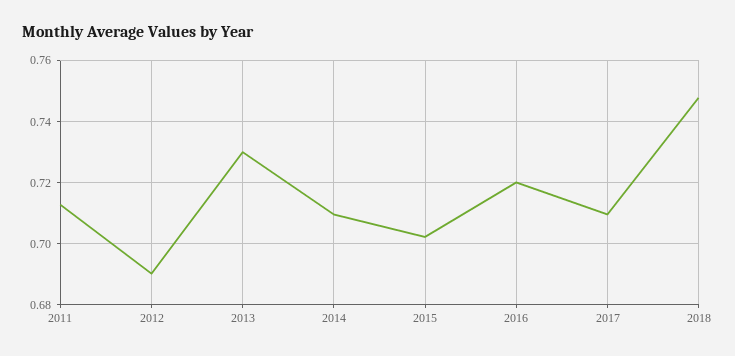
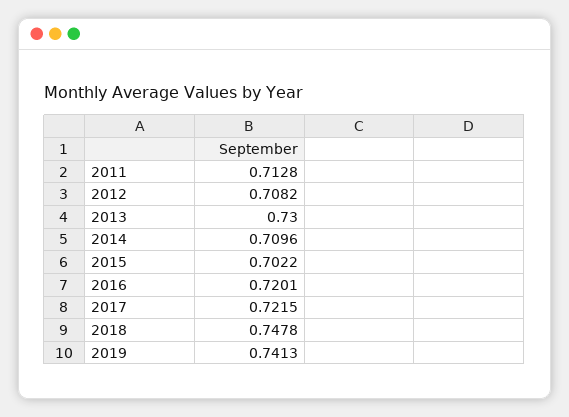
2012: 0.69 -> 0.7082
2017: 0.71 -> 0.7215
2019: none -> 0.7413

